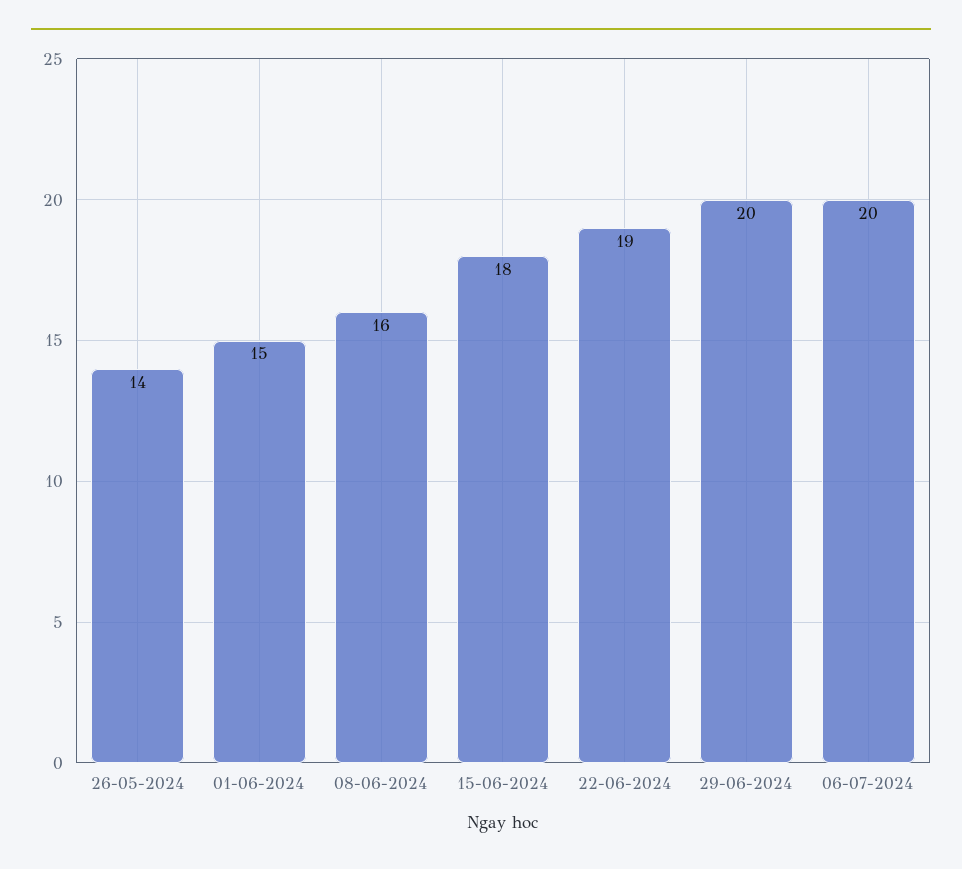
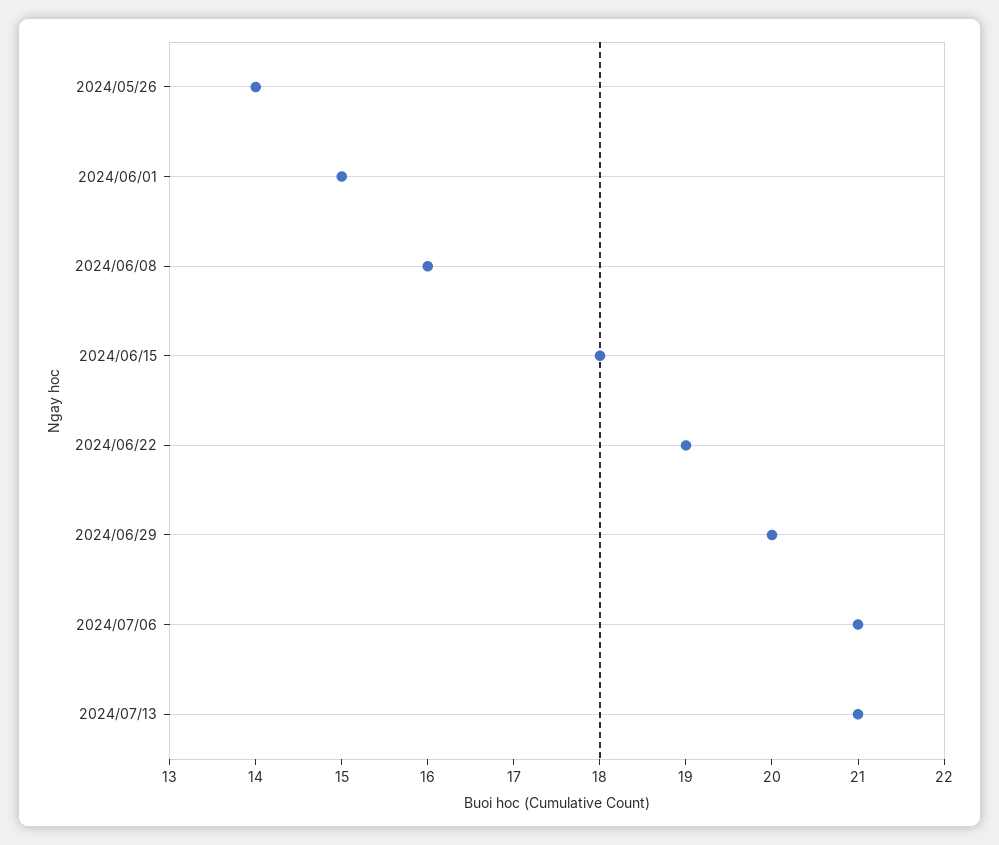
06-07-2024: 20 -> 21
2024/07/13: none -> 21

